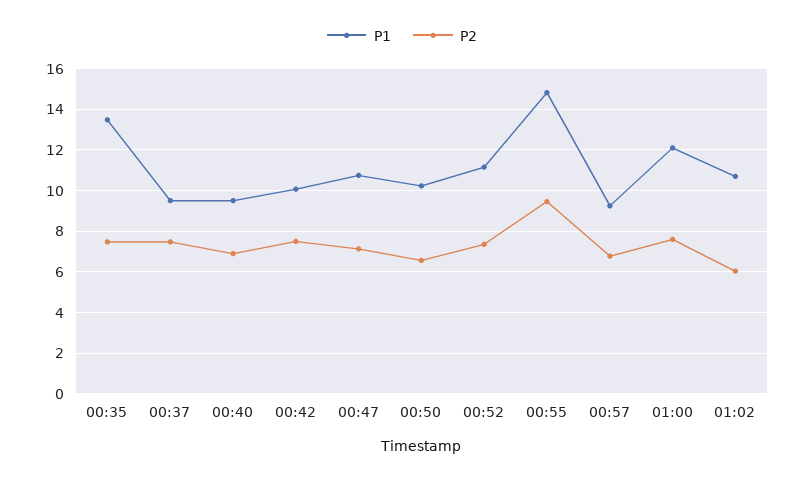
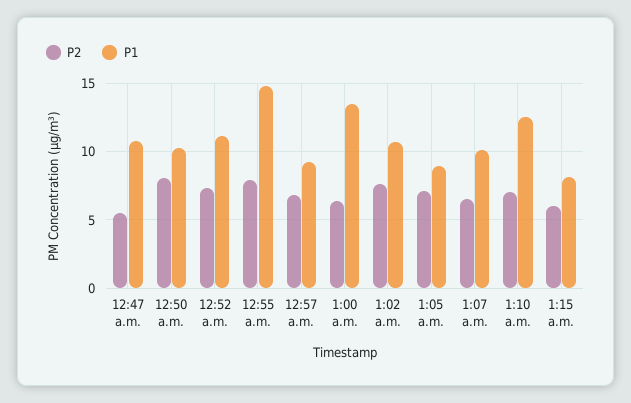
P1, 00:35: 13.5 -> none
P2, 00:35: 7.5 -> none
P1, 00:37: 9.5 -> none
P2, 00:37: 7.5 -> none
P1, 00:40: 9.5 -> none
P2, 00:40: 7 -> none
P1, 00:42: 10 -> none
P2, 00:42: 7.5 -> none
P2, 00:47: 7 -> 5.5
P2, 00:50: 6.5 -> 8
P2, 00:55: 9.5 -> 8
P1, 01:00: 12 -> 13.5
P2, 01:00: 7.5 -> 6.5
P2, 01:02: 6 -> 7.5
P2, 1:05 a.m.: none -> 7
P1, 1:05 a.m.: none -> 9
P2, 1:07 a.m.: none -> 6.5
P1, 1:07 a.m.: none -> 10
P2, 1:10 a.m.: none -> 7
P1, 1:10 a.m.: none -> 12.5
P2, 1:15 a.m.: none -> 6
P1, 1:15 a.m.: none -> 8

